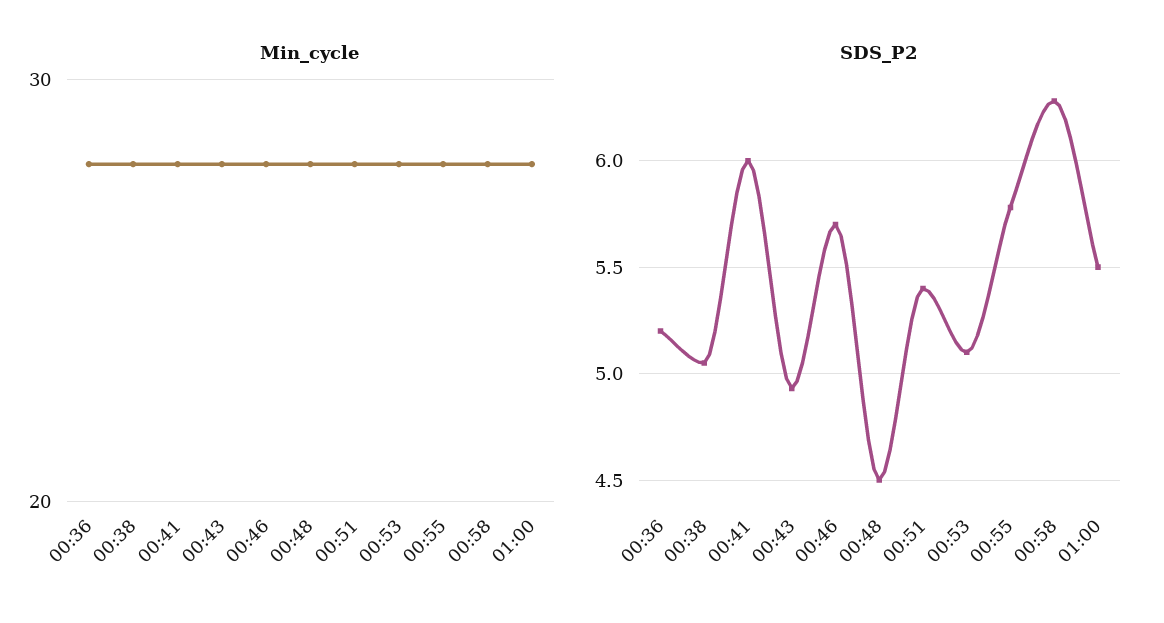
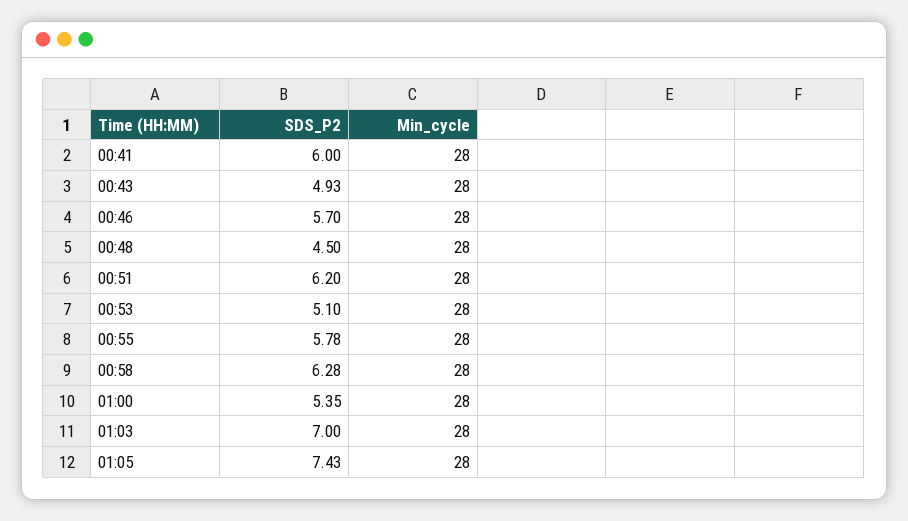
Min_cycle, 00:36: 28 -> none
Min_cycle, 00:38: 28 -> none
SDS_P2, 00:36: 5.2 -> none
SDS_P2, 00:38: 5.05 -> none
SDS_P2, 00:51: 5.4 -> 6.2
SDS_P2, 01:00: 5.5 -> 5.35
SDS_P2, 01:03: none -> 7
Min_cycle, 01:03: none -> 28
SDS_P2, 01:05: none -> 7.43
Min_cycle, 01:05: none -> 28

